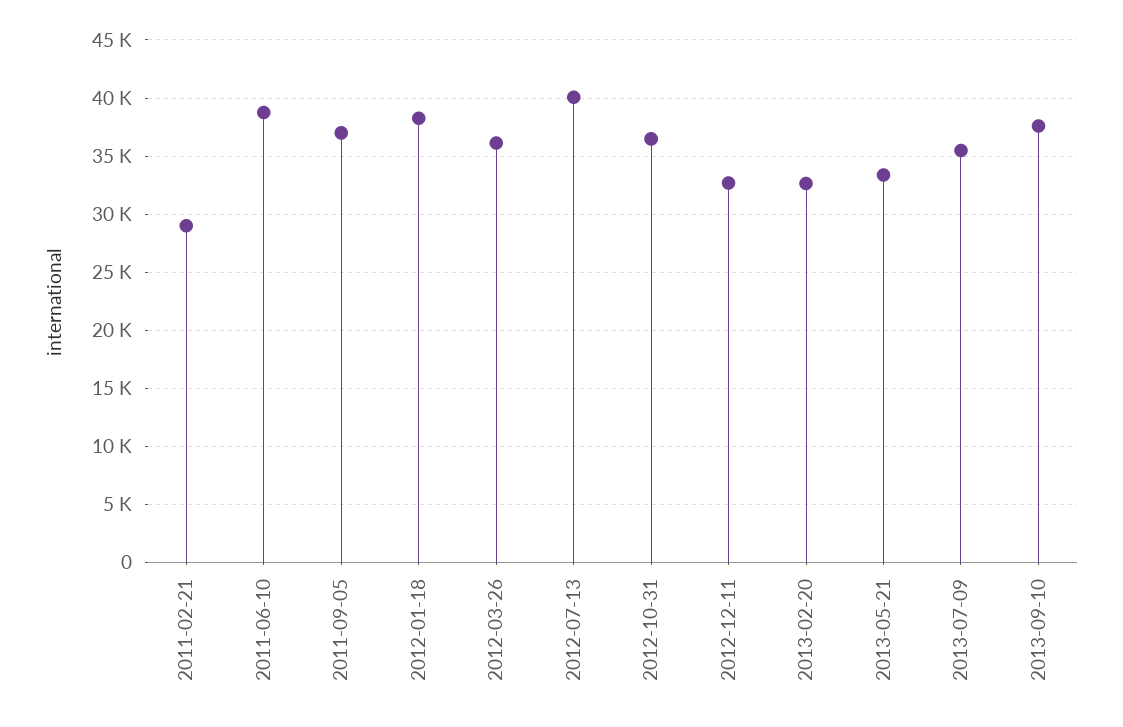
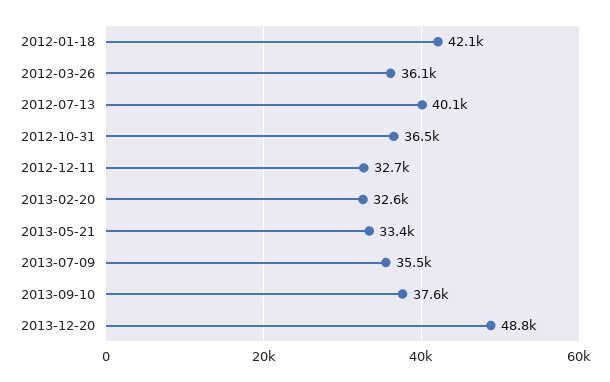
2011-02-21: 29000 -> none
2011-06-10: 39000 -> none
2011-09-05: 37000 -> none
2012-01-18: 38000 -> 42100
2013-12-20: none -> 48800

